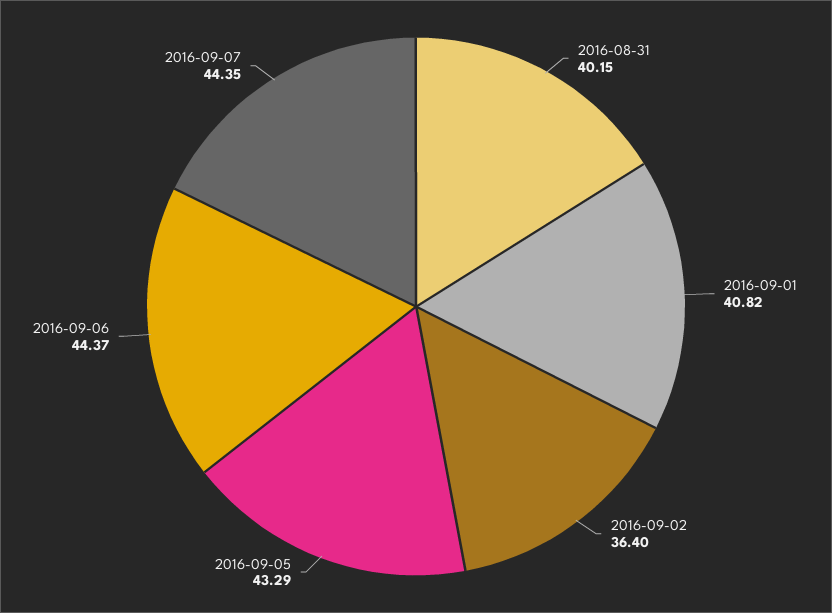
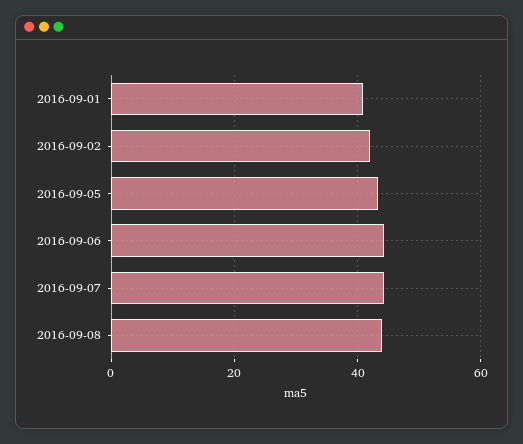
2016-08-31: 40.15 -> none
2016-09-02: 36.4 -> 42
2016-09-08: none -> 44

